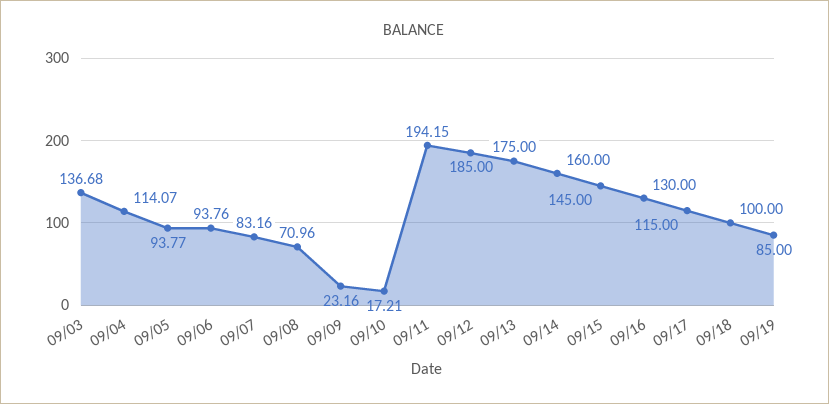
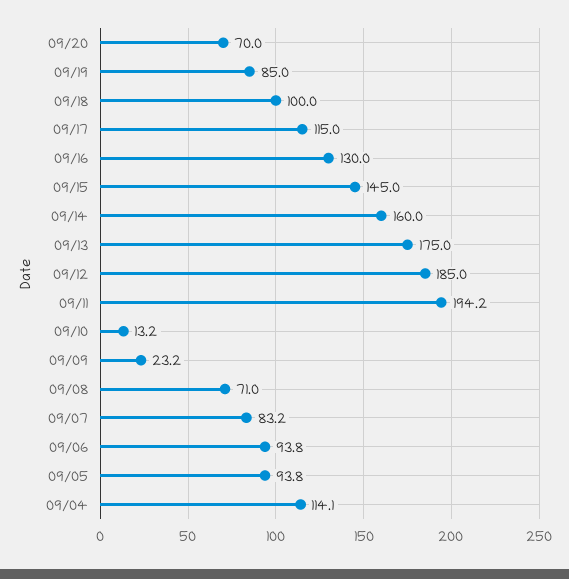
09/03: 136.68 -> none
09/10: 17.21 -> 13.2
09/20: none -> 70

